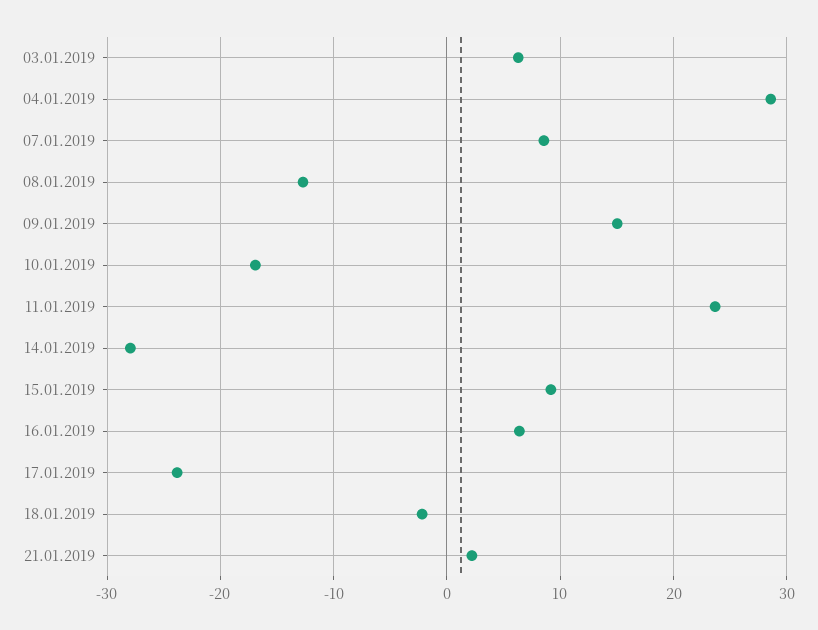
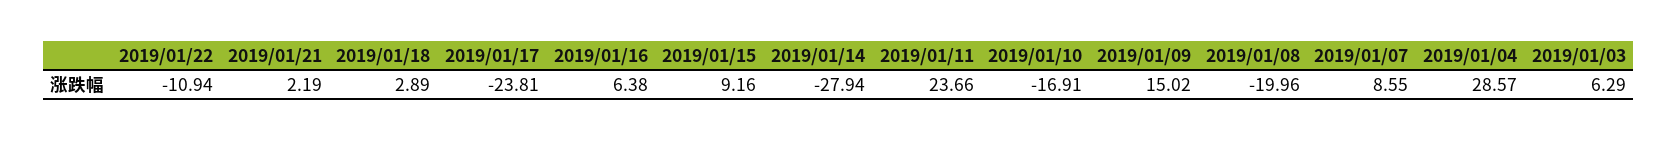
08.01.2019: -13 -> -19.96
18.01.2019: -2 -> 2.89
2019/01/22: none -> -10.94

